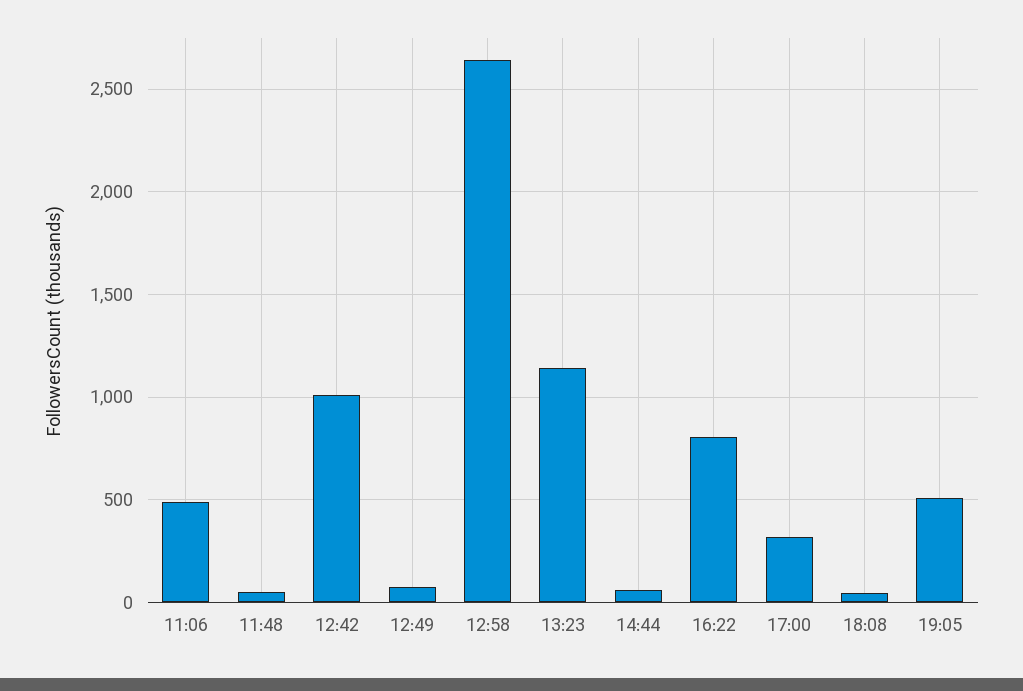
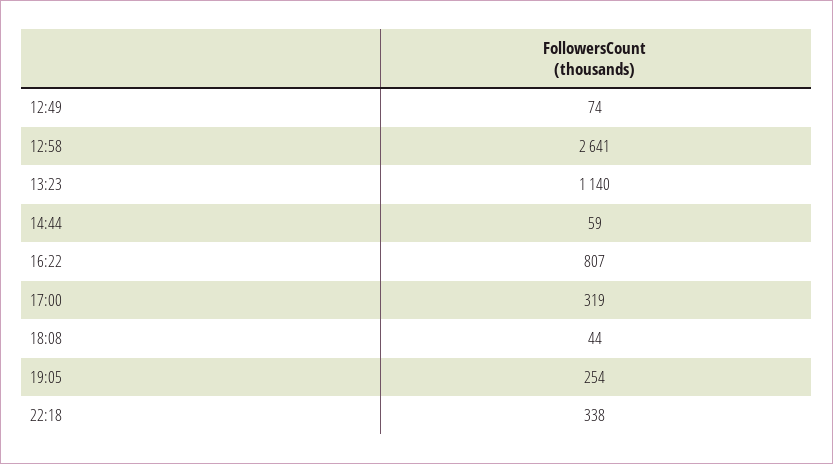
11:06: 500 -> none
11:48: 50 -> none
12:42: 1000 -> none
19:05: 500 -> 254
22:18: none -> 338

